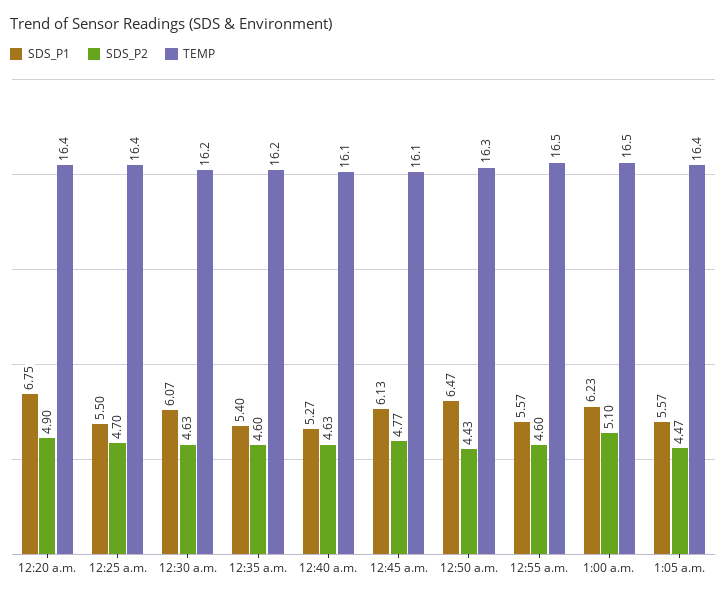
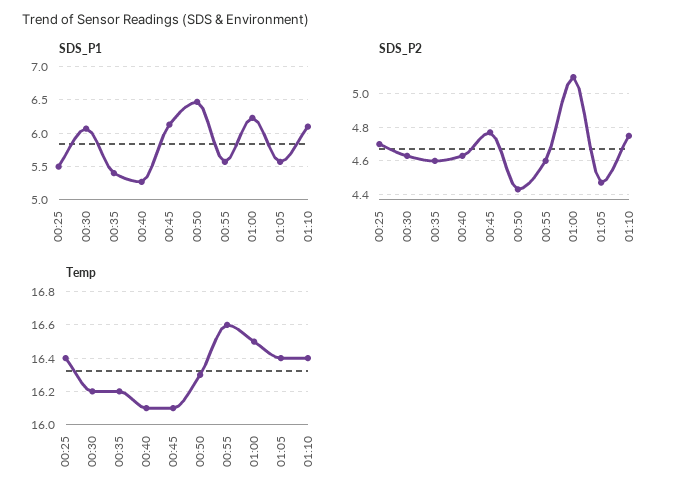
SDS_P1, 12:20 a.m.: 6.75 -> none
SDS_P2, 12:20 a.m.: 4.9 -> none
TEMP, 12:20 a.m.: 16.4 -> none
TEMP, 12:55 a.m.: 16.5 -> 16.6
SDS_P1, 01:10: none -> 6.1
SDS_P2, 01:10: none -> 4.75
TEMP, 01:10: none -> 16.4

